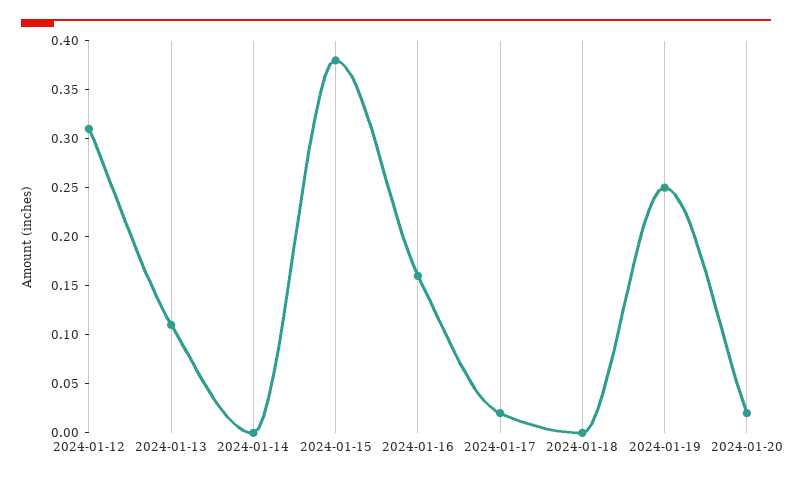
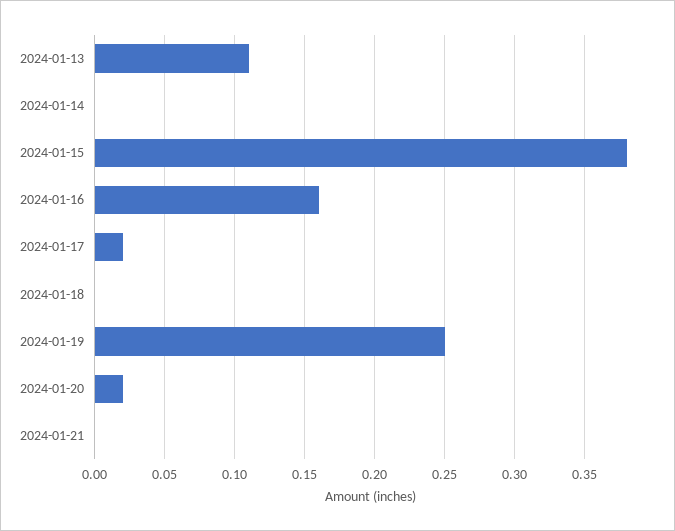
2024-01-12: 0.31 -> none
2024-01-21: none -> 0

